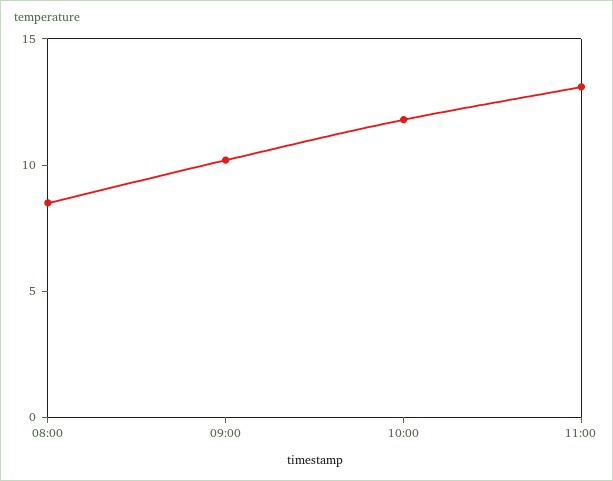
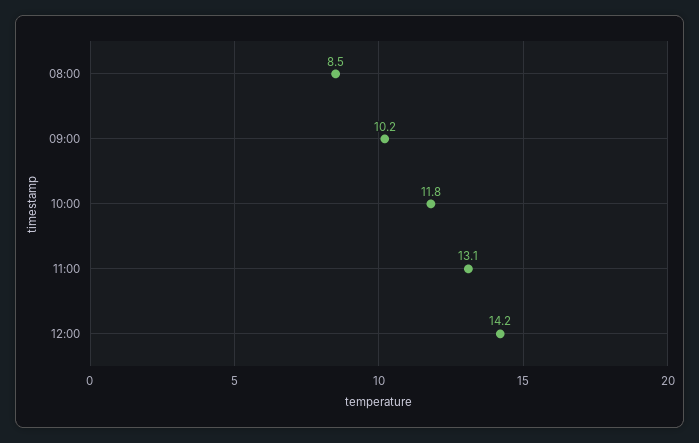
12:00: none -> 14.2

